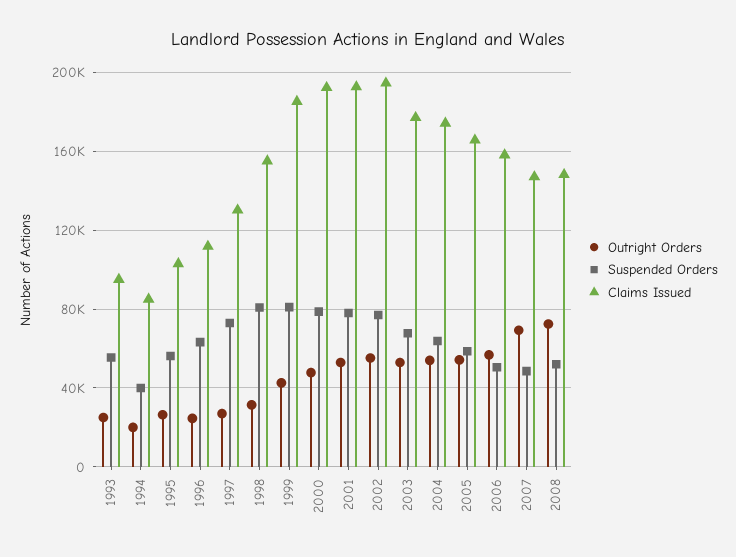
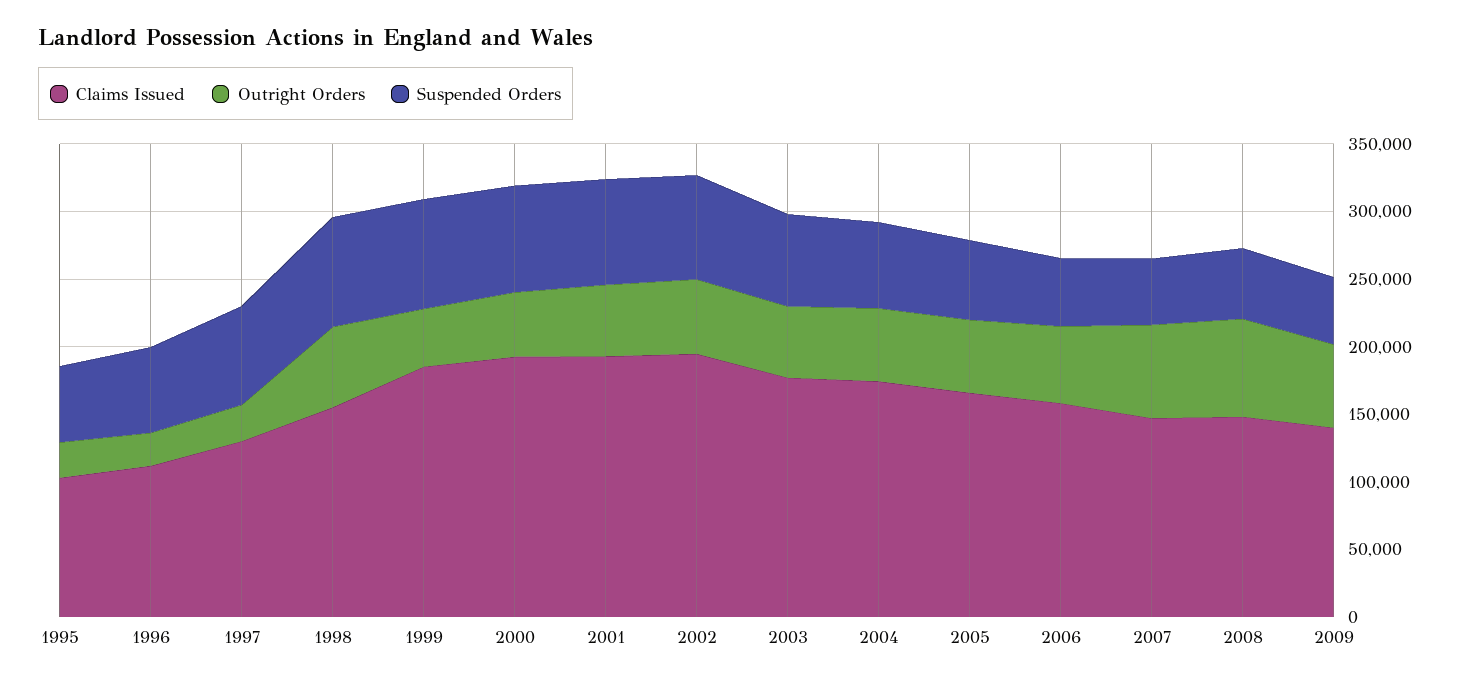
Outright Orders, 1993: 25000 -> none
Suspended Orders, 1993: 55000 -> none
Claims Issued, 1993: 95000 -> none
Outright Orders, 1994: 20000 -> none
Suspended Orders, 1994: 40000 -> none
Claims Issued, 1994: 85000 -> none
Outright Orders, 1998: 30000 -> 60000
Claims Issued, 2009: none -> 140000
Outright Orders, 2009: none -> 60000
Suspended Orders, 2009: none -> 50000

